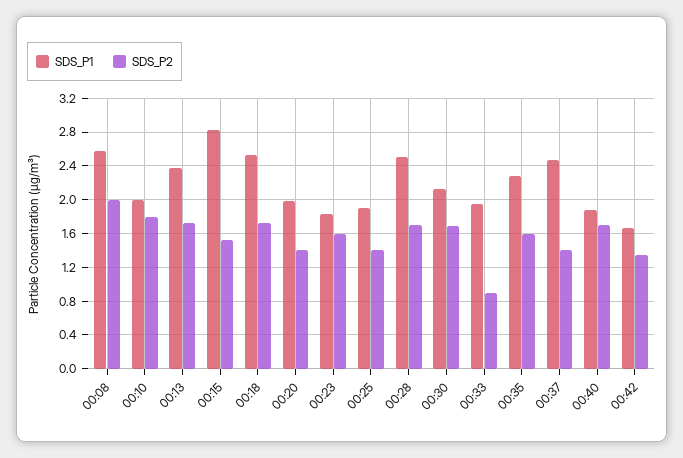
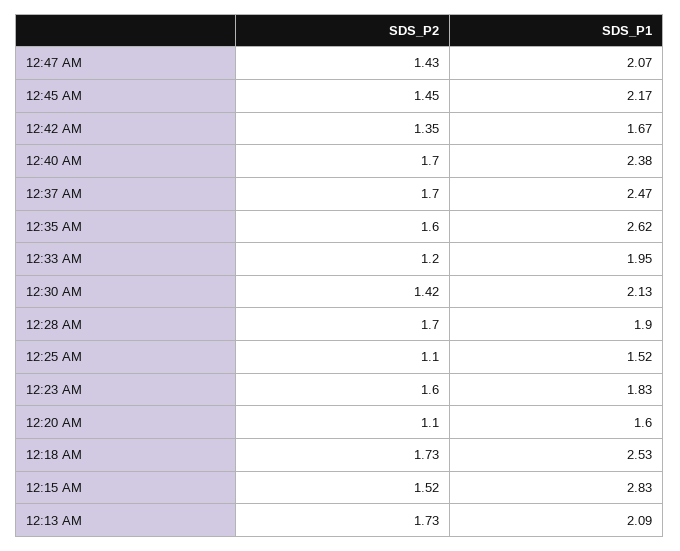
SDS_P1, 00:08: 2.6 -> none
SDS_P2, 00:08: 2 -> none
SDS_P1, 00:10: 2 -> none
SDS_P2, 00:10: 1.8 -> none
SDS_P1, 00:13: 2.4 -> 2.09
SDS_P1, 00:20: 2 -> 1.6
SDS_P2, 00:20: 1.4 -> 1.1
SDS_P1, 00:25: 1.9 -> 1.52
SDS_P2, 00:25: 1.4 -> 1.1
SDS_P1, 00:28: 2.5 -> 1.9
SDS_P2, 00:30: 1.7 -> 1.42
SDS_P2, 00:33: 0.9 -> 1.2
SDS_P1, 00:35: 2.3 -> 2.62
SDS_P2, 00:37: 1.4 -> 1.7
SDS_P1, 00:40: 1.9 -> 2.38
SDS_P2, 12:47 AM: none -> 1.43
SDS_P1, 12:47 AM: none -> 2.07
SDS_P2, 12:45 AM: none -> 1.45
SDS_P1, 12:45 AM: none -> 2.17

